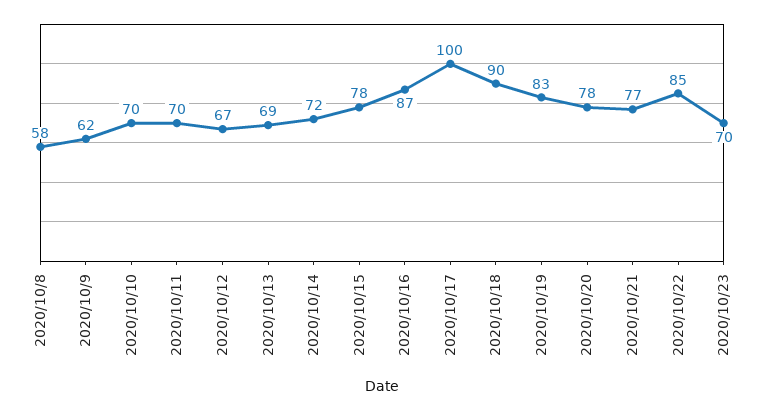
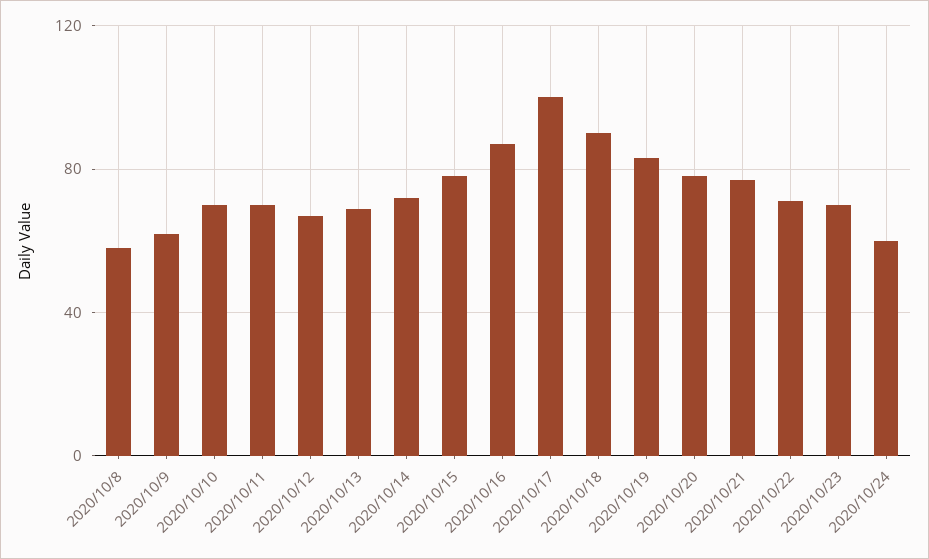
2020/10/22: 85 -> 70
2020/10/24: none -> 60

